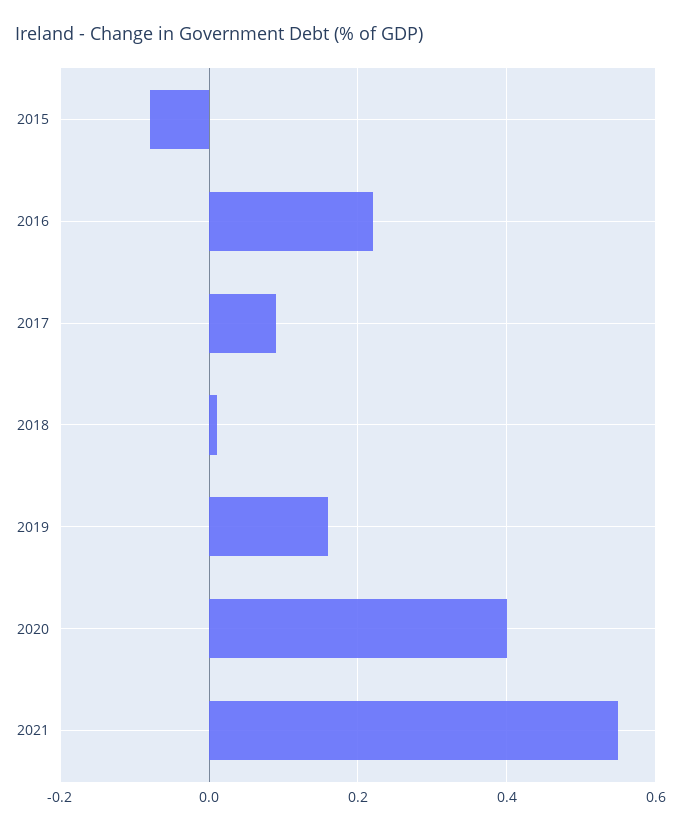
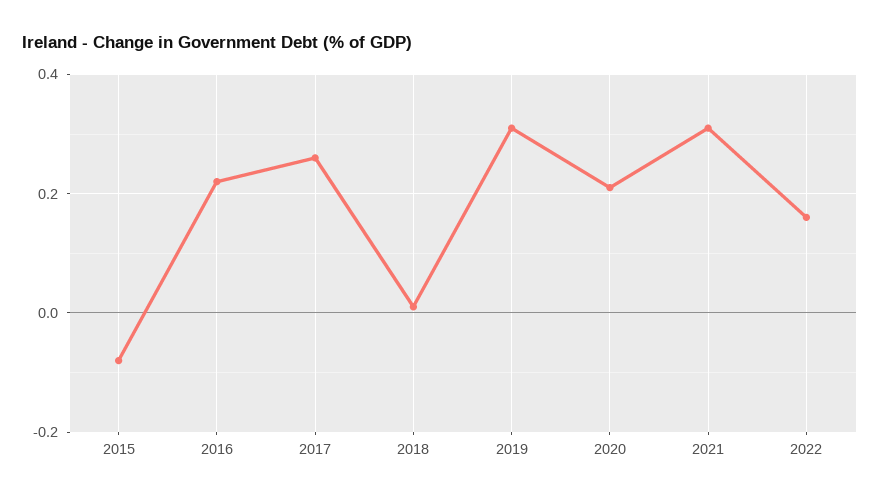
2017: 0.1 -> 0.25
2019: 0.15 -> 0.3
2020: 0.4 -> 0.2
2021: 0.55 -> 0.3
2022: none -> 0.15

